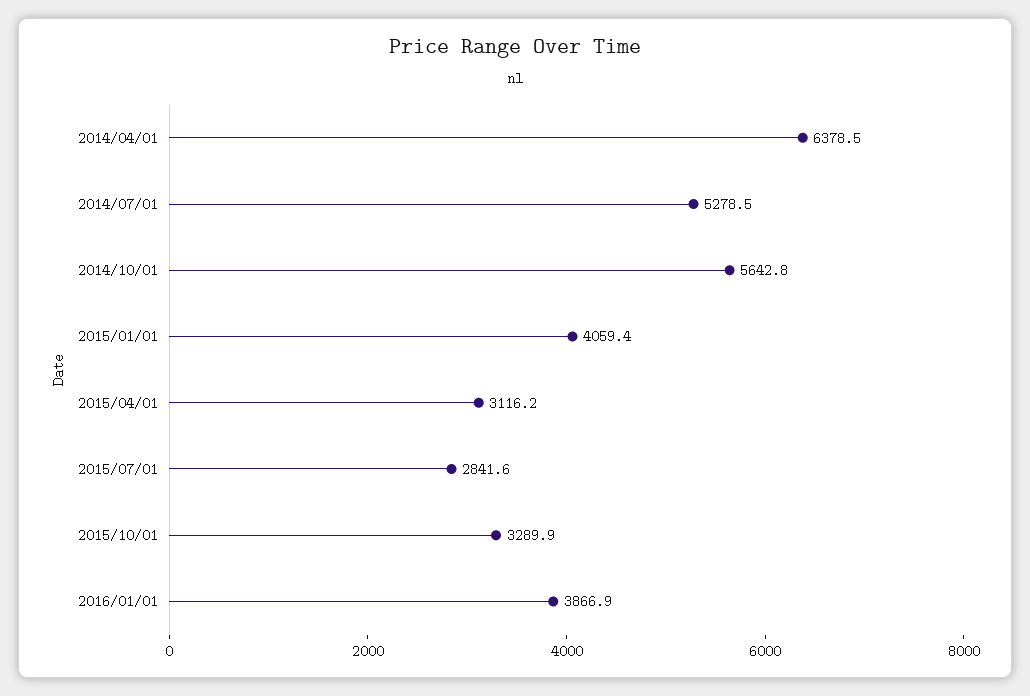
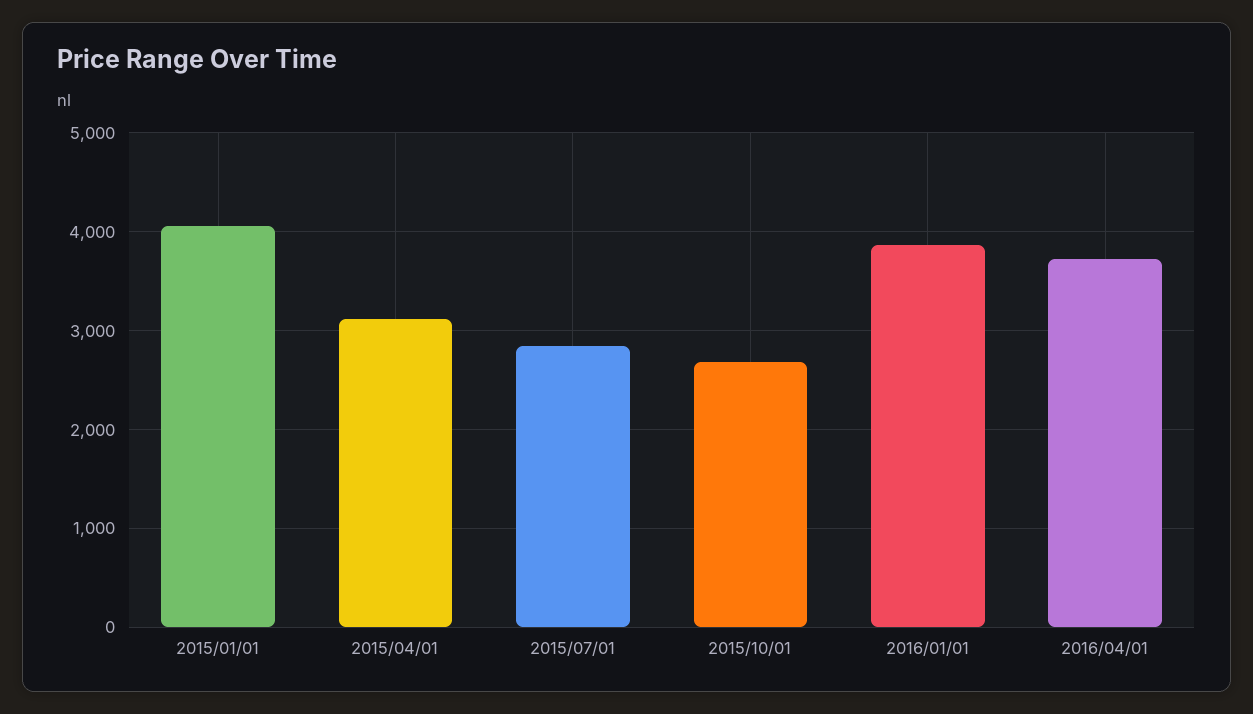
2014/04/01: 6378.5 -> none
2014/07/01: 5278.5 -> none
2014/10/01: 5642.8 -> none
2015/10/01: 3289.9 -> 2700
2016/04/01: none -> 3700

